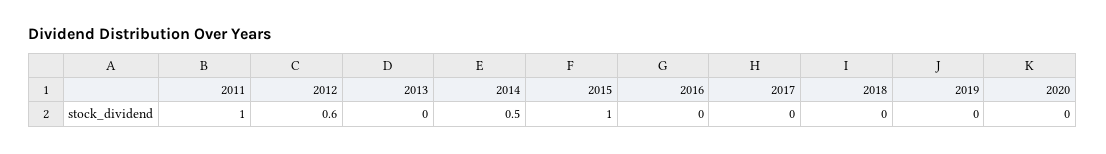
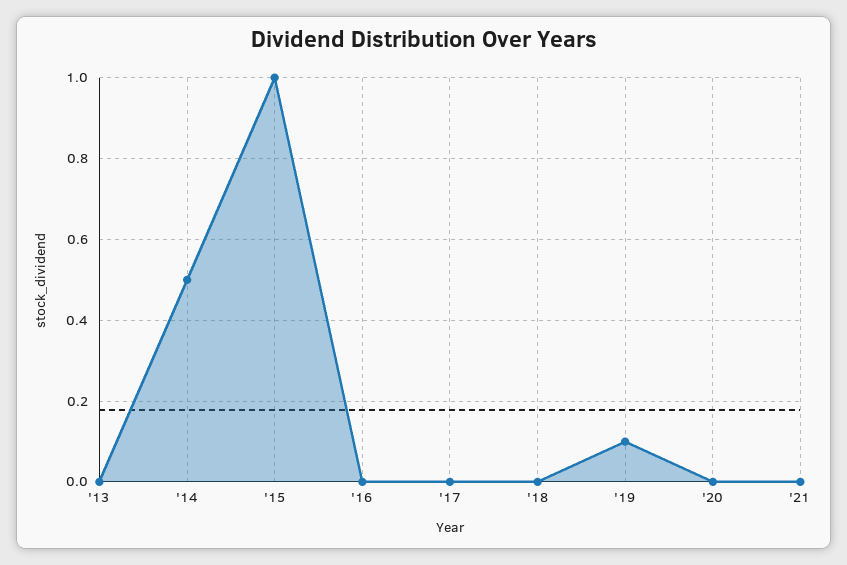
2011: 1 -> none
2012: 0.6 -> none
2019: 0 -> 0.1
'21: none -> 0

